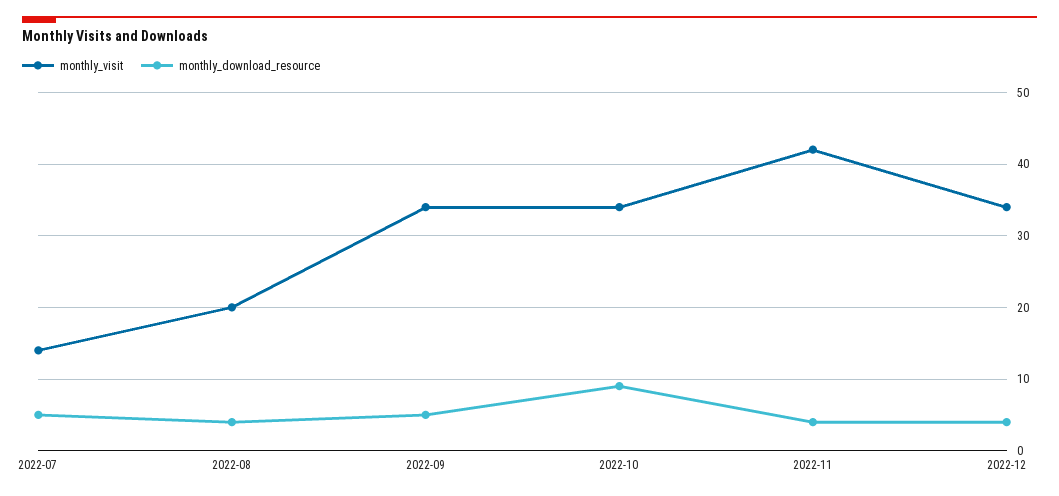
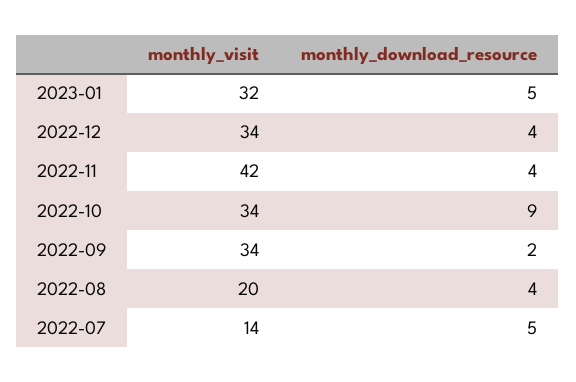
monthly_download_resource, 2022-09: 5 -> 2
monthly_visit, 2023-01: none -> 32
monthly_download_resource, 2023-01: none -> 5

